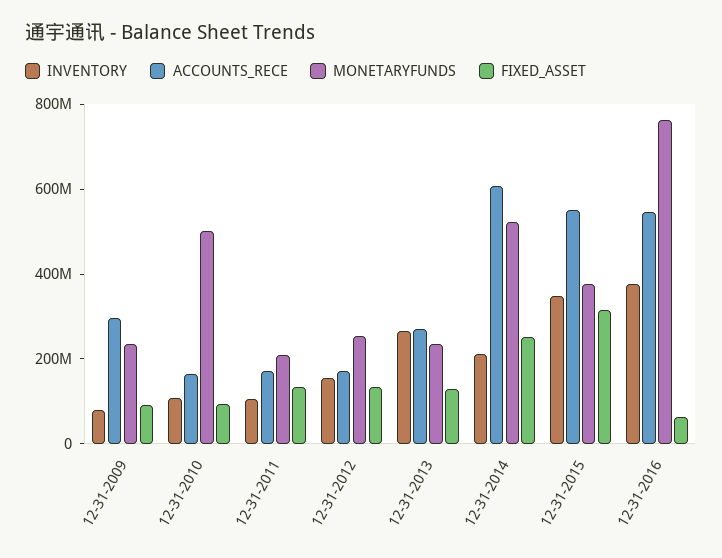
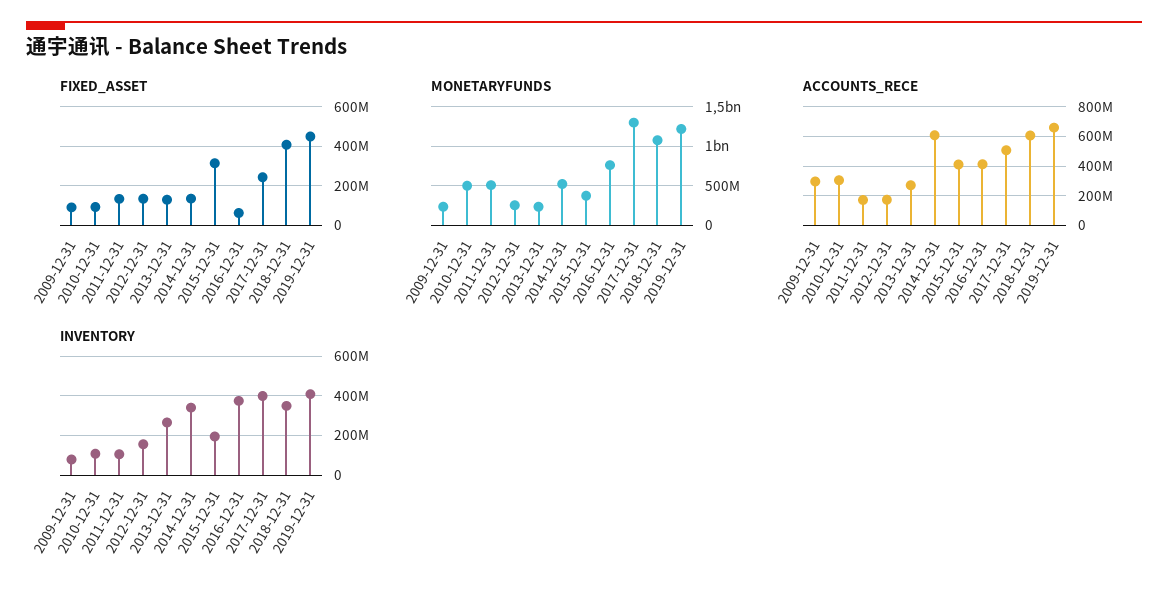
ACCOUNTS_RECE, 12-31-2010: 150000000 -> 300000000
MONETARYFUNDS, 12-31-2011: 200000000 -> 500000000
INVENTORY, 12-31-2014: 200000000 -> 350000000
FIXED_ASSET, 12-31-2014: 250000000 -> 150000000
INVENTORY, 12-31-2015: 350000000 -> 200000000
ACCOUNTS_RECE, 12-31-2015: 550000000 -> 400000000
ACCOUNTS_RECE, 12-31-2016: 550000000 -> 400000000
FIXED_ASSET, 2017-12-31: none -> 250000000
FIXED_ASSET, 2018-12-31: none -> 400000000
FIXED_ASSET, 2019-12-31: none -> 450000000
MONETARYFUNDS, 2017-12-31: none -> 1300000000
MONETARYFUNDS, 2018-12-31: none -> 1100000000
MONETARYFUNDS, 2019-12-31: none -> 1200000000
ACCOUNTS_RECE, 2017-12-31: none -> 500000000
ACCOUNTS_RECE, 2018-12-31: none -> 600000000
ACCOUNTS_RECE, 2019-12-31: none -> 650000000
INVENTORY, 2017-12-31: none -> 400000000
INVENTORY, 2018-12-31: none -> 350000000
INVENTORY, 2019-12-31: none -> 400000000

